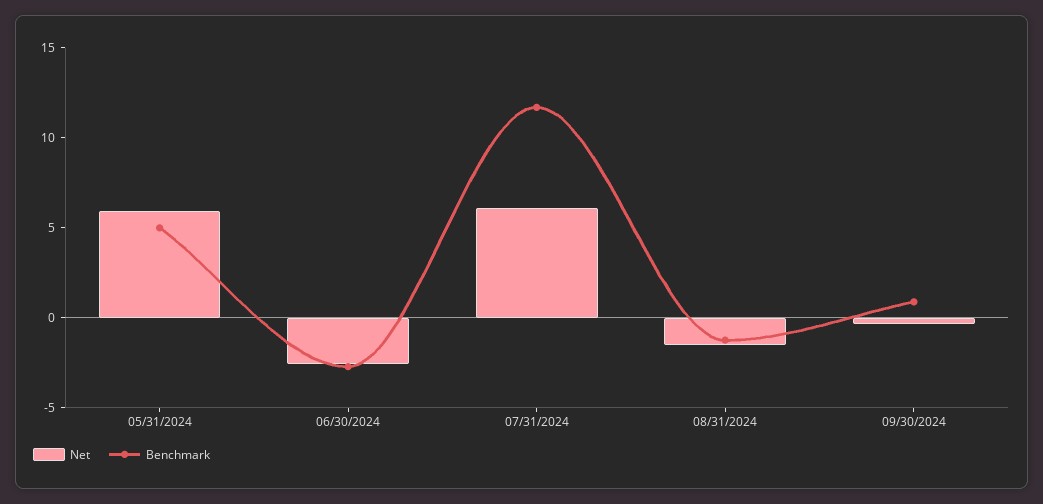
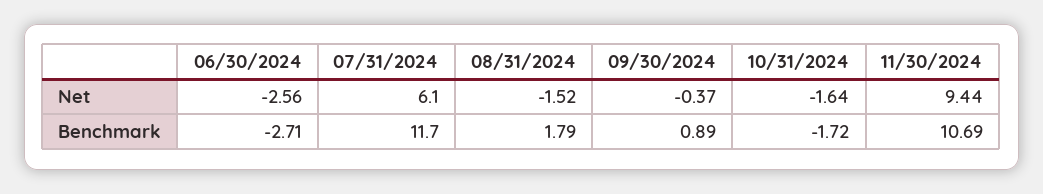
Net, 05/31/2024: 6 -> none
Benchmark, 05/31/2024: 5 -> none
Benchmark, 08/31/2024: -1 -> 1.79
Net, 10/31/2024: none -> -1.64
Net, 11/30/2024: none -> 9.44
Benchmark, 10/31/2024: none -> -1.72
Benchmark, 11/30/2024: none -> 10.69

